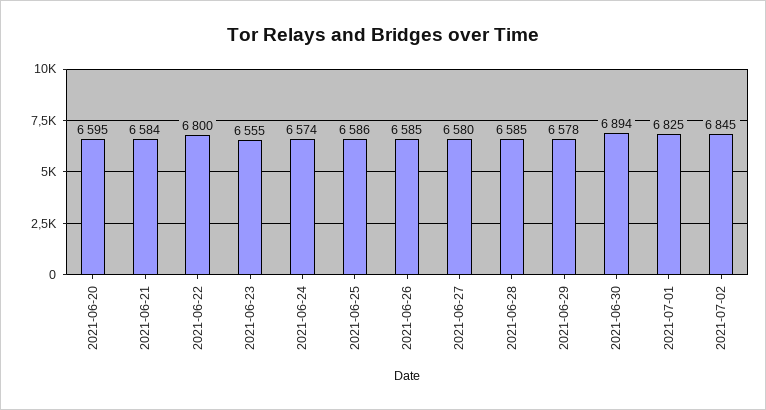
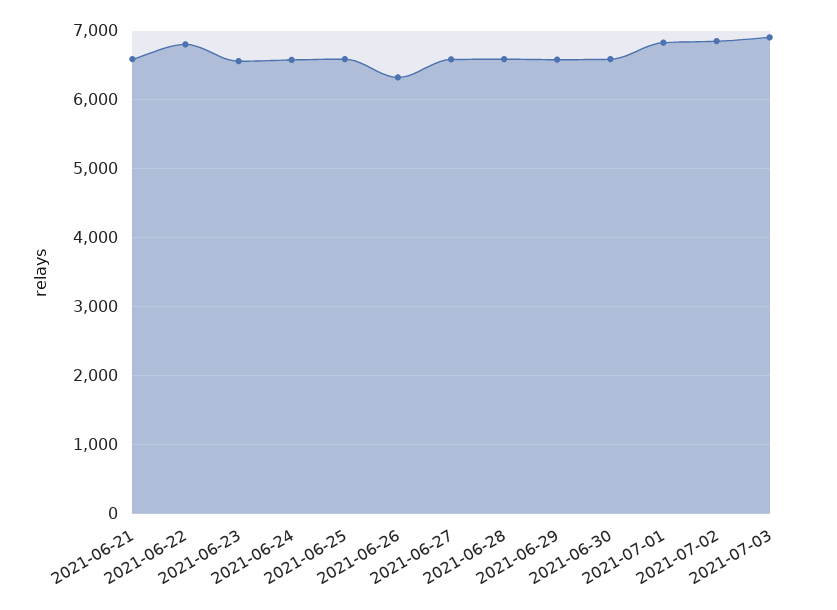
2021-06-20: 6595 -> none
2021-06-26: 6585 -> 6300
2021-06-30: 6894 -> 6600
2021-07-03: none -> 6900

